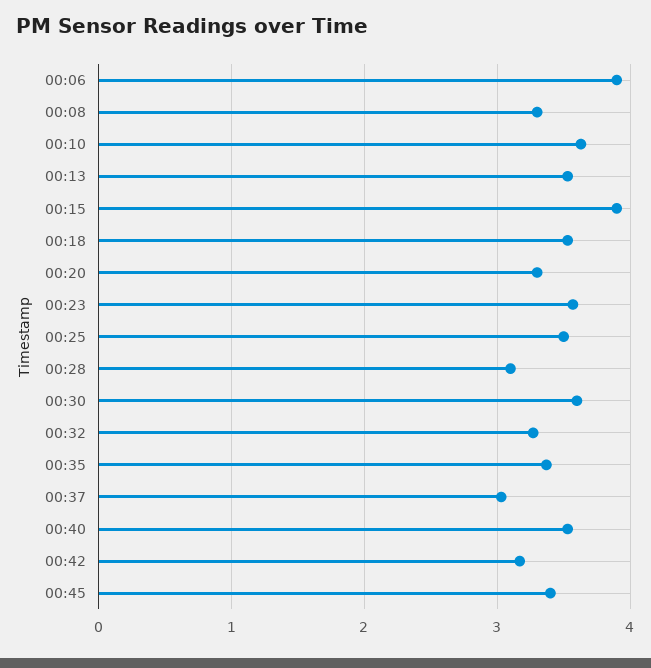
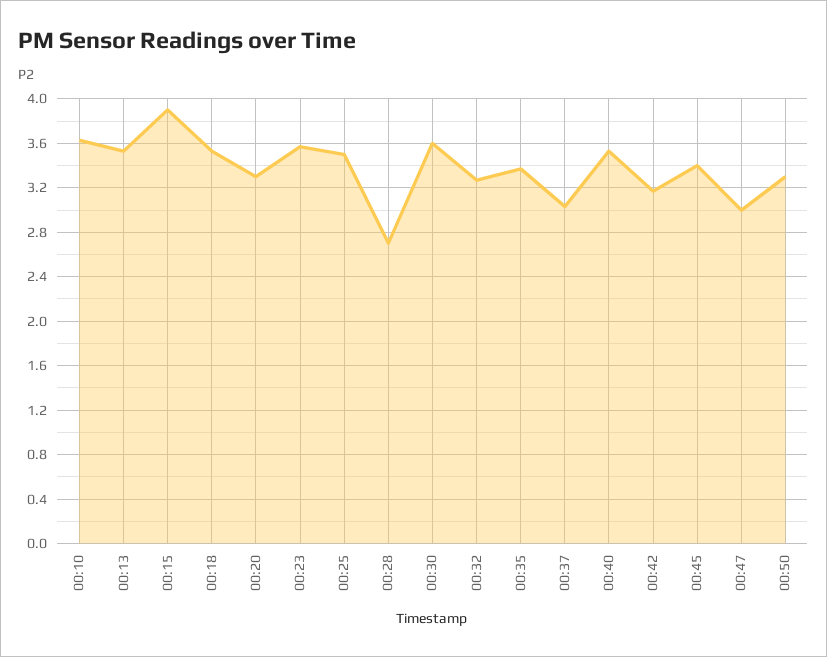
00:06: 3.9 -> none
00:08: 3.3 -> none
00:28: 3.1 -> 2.7
00:47: none -> 3
00:50: none -> 3.3

